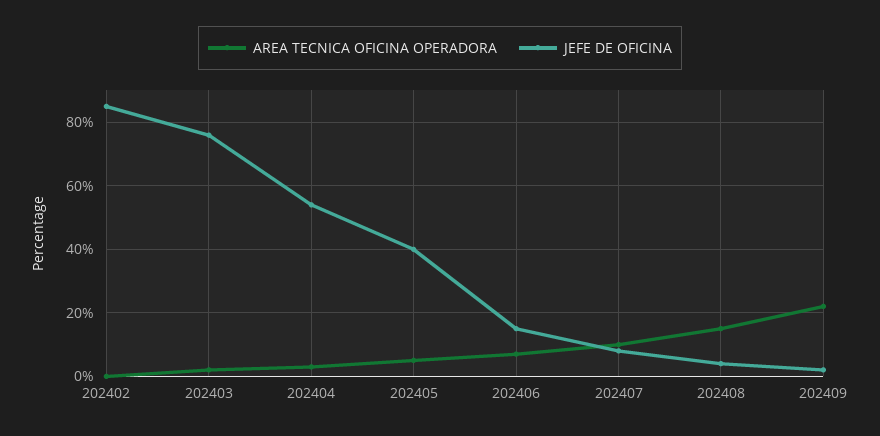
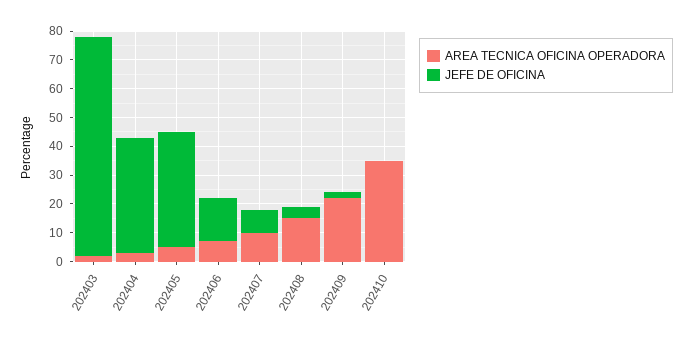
AREA TECNICA OFICINA OPERADORA, 202402: 0 -> none
JEFE DE OFICINA, 202402: 85 -> none
JEFE DE OFICINA, 202404: 55 -> 40
AREA TECNICA OFICINA OPERADORA, 202410: none -> 35
JEFE DE OFICINA, 202410: none -> 0

